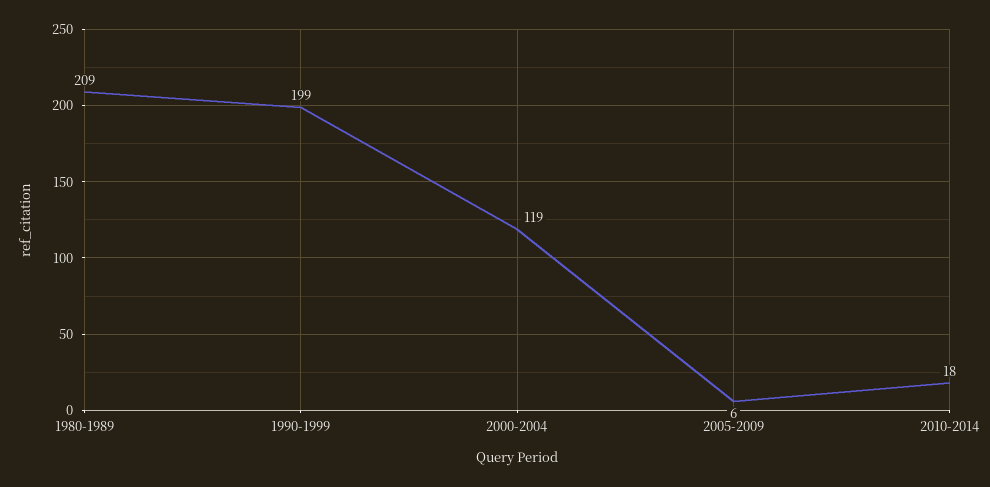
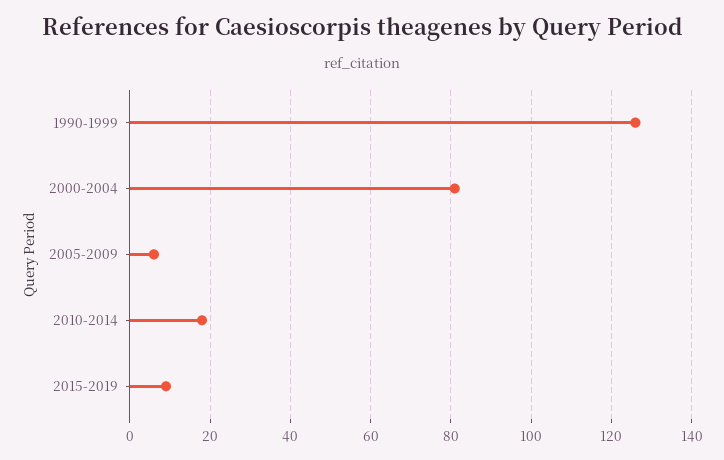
1980-1989: 209 -> none
1990-1999: 199 -> 125
2000-2004: 119 -> 80
2015-2019: none -> 10

